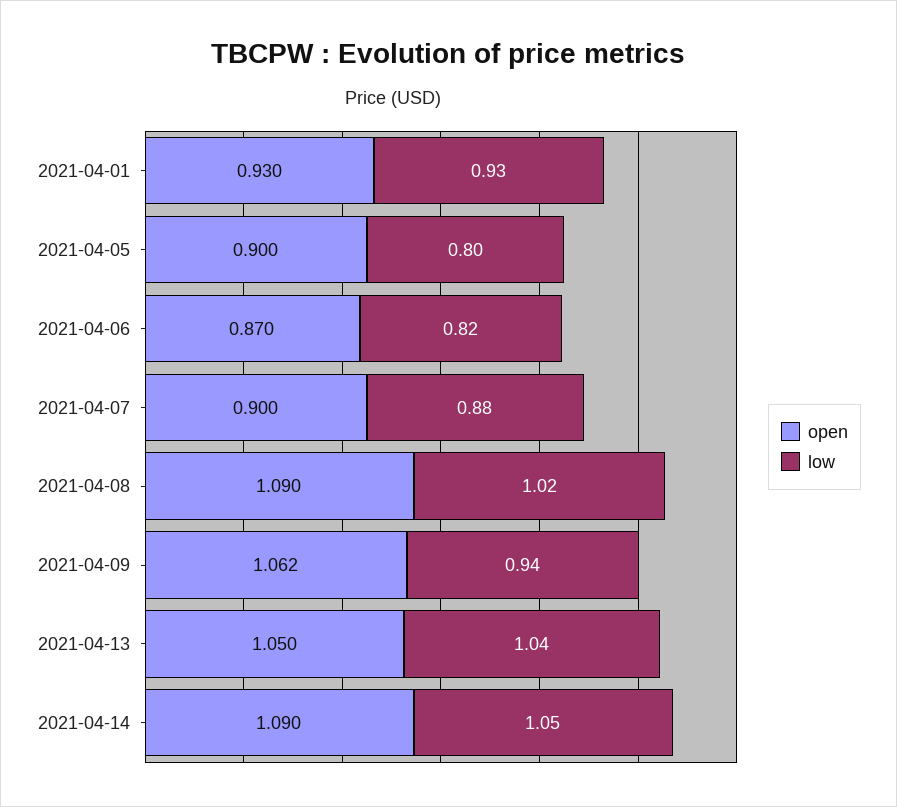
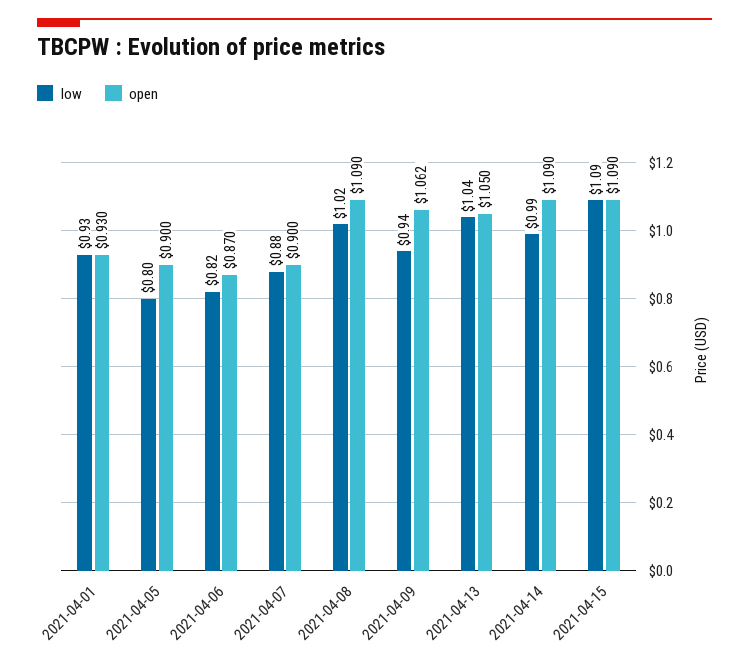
low, 2021-04-14: 1.05 -> 0.99
low, 2021-04-15: none -> 1.09
open, 2021-04-15: none -> 1.09

